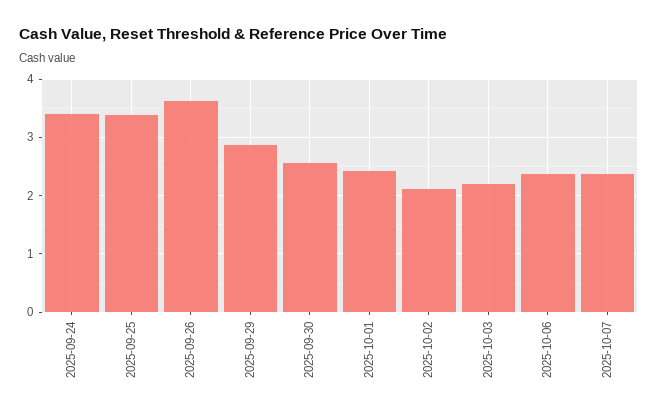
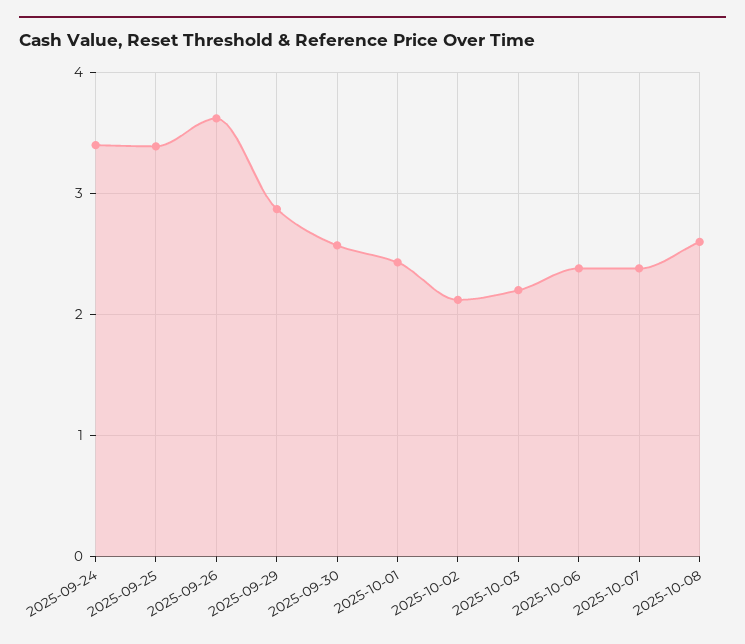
2025-10-08: none -> 2.6

